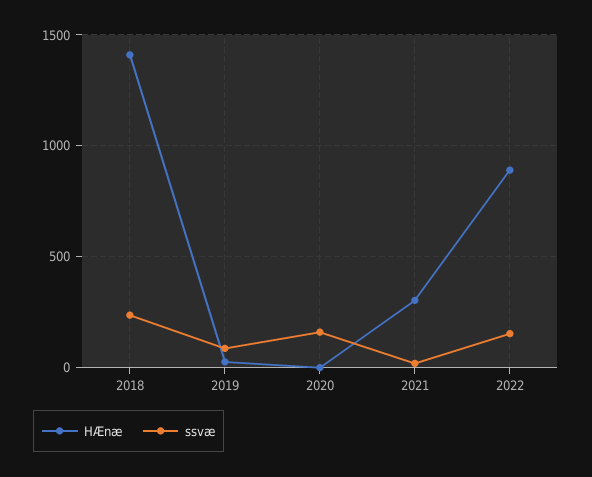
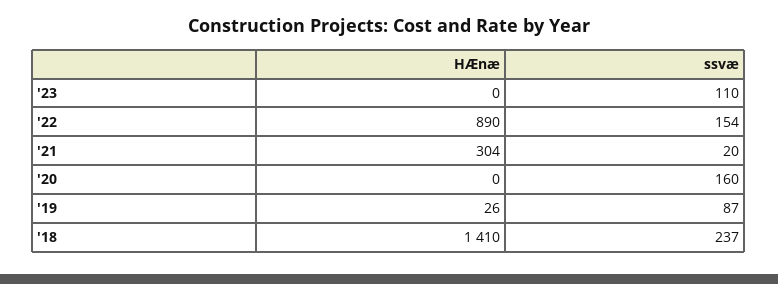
HÆnæ, '23: none -> 0
ssvæ, '23: none -> 110

